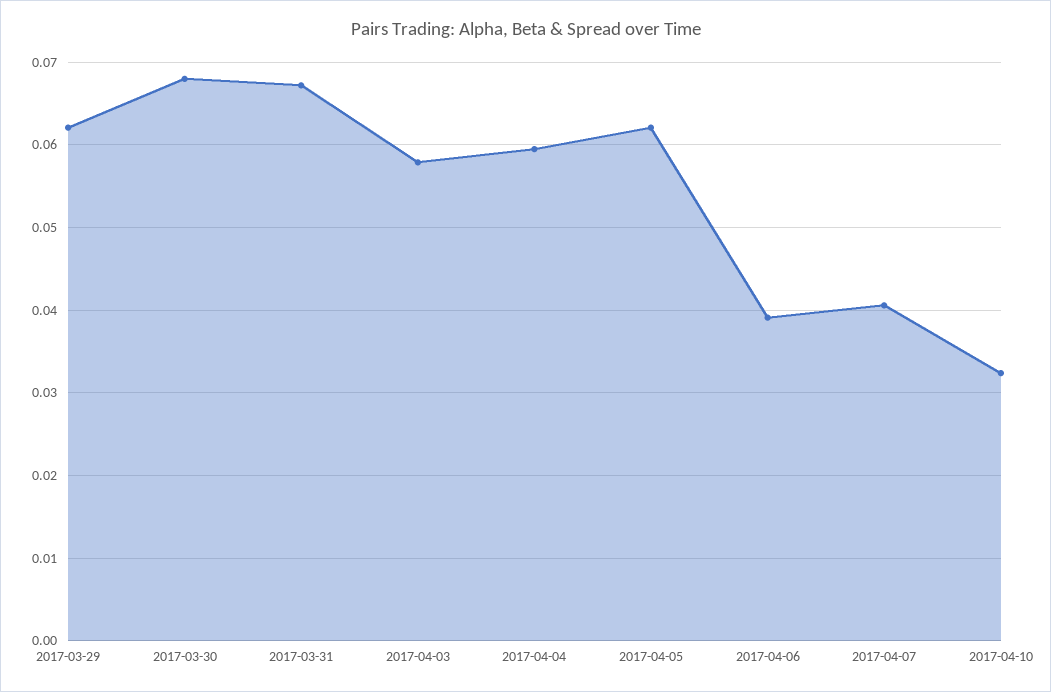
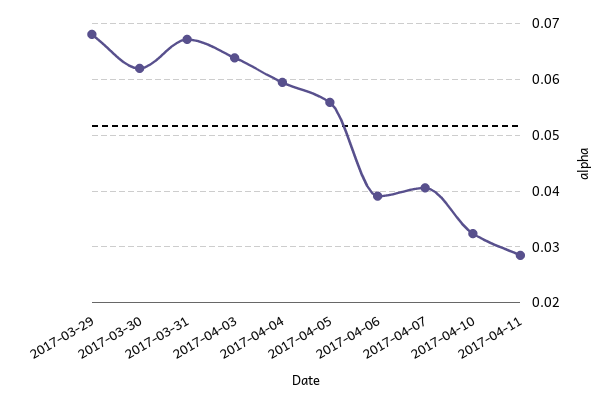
2017-03-29: 0.062 -> 0.068
2017-03-30: 0.068 -> 0.062
2017-04-03: 0.058 -> 0.064
2017-04-05: 0.062 -> 0.056
2017-04-11: none -> 0.028

